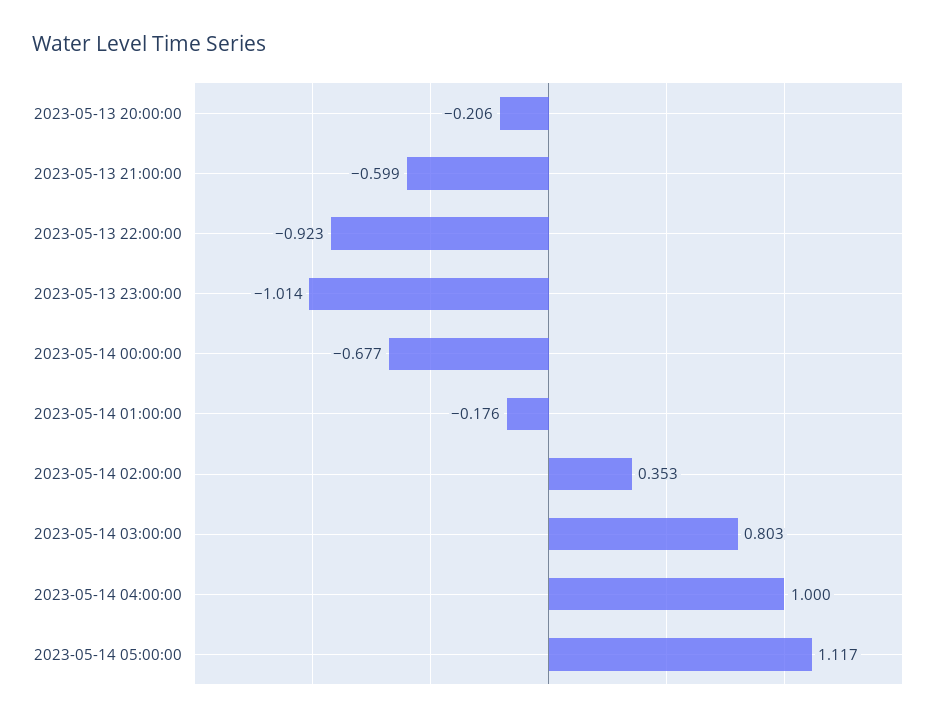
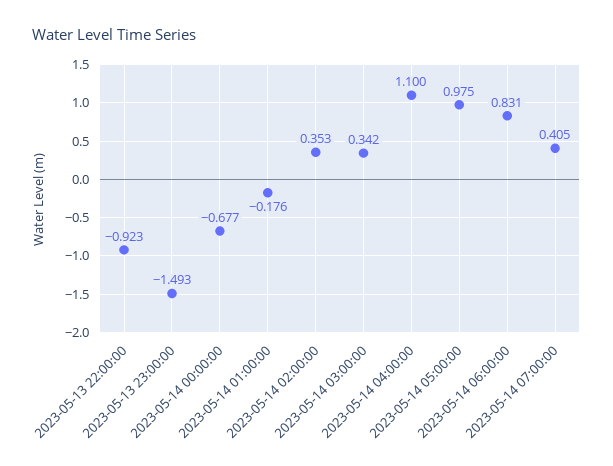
2023-05-13 20:00:00: -0.206 -> none
2023-05-13 21:00:00: -0.599 -> none
2023-05-13 23:00:00: -1.014 -> -1.493
2023-05-14 03:00:00: 0.803 -> 0.342
2023-05-14 04:00:00: 1 -> 1.1
2023-05-14 05:00:00: 1.117 -> 0.975
2023-05-14 06:00:00: none -> 0.831
2023-05-14 07:00:00: none -> 0.405

